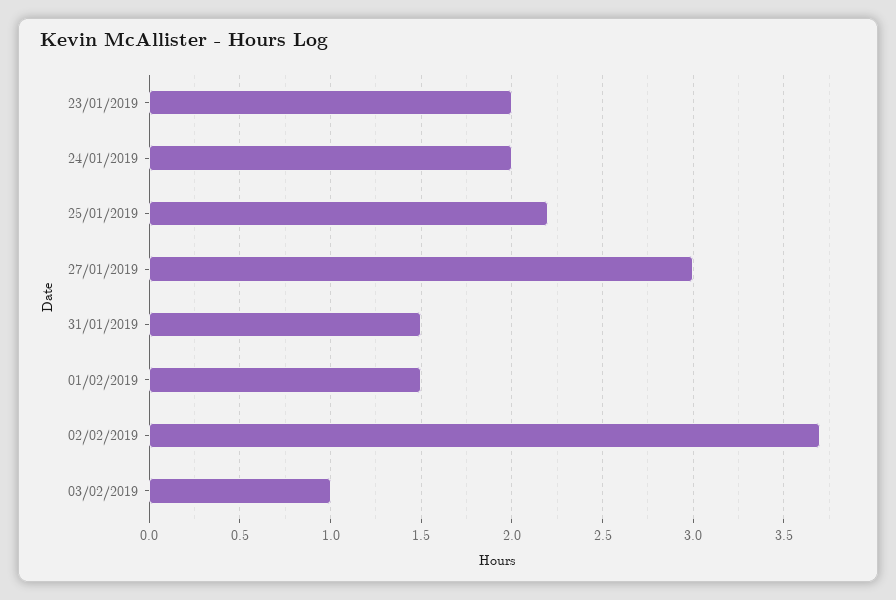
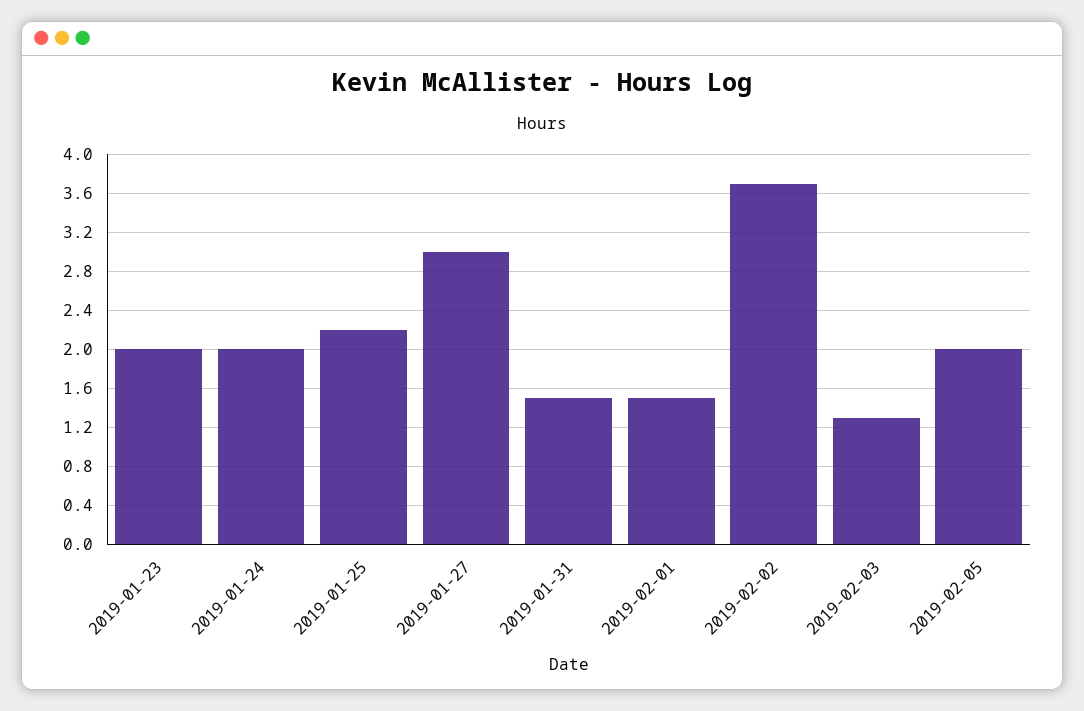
03/02/2019: 1 -> 1.3
2019-02-05: none -> 2

